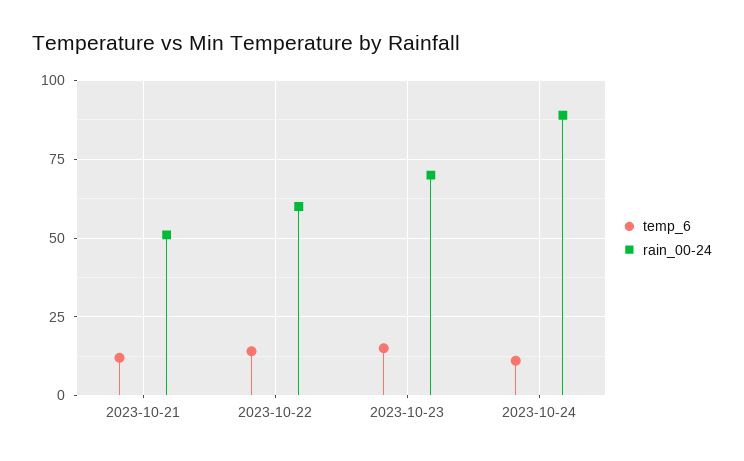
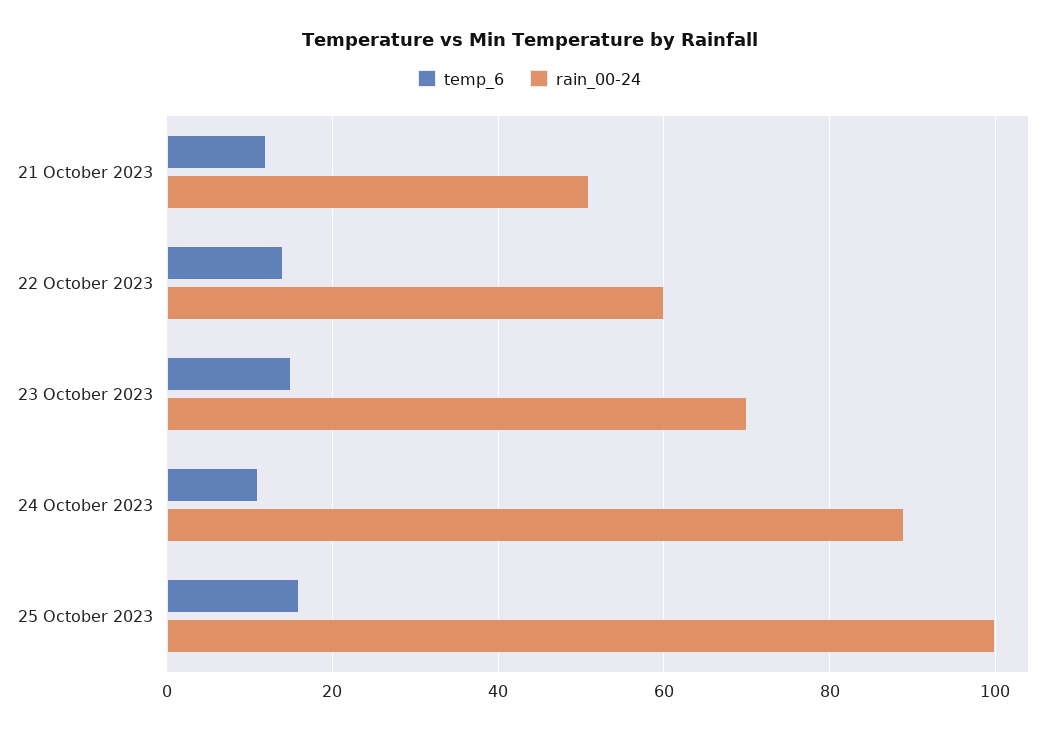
temp_6, 25 October 2023: none -> 15
rain_00-24, 25 October 2023: none -> 100

